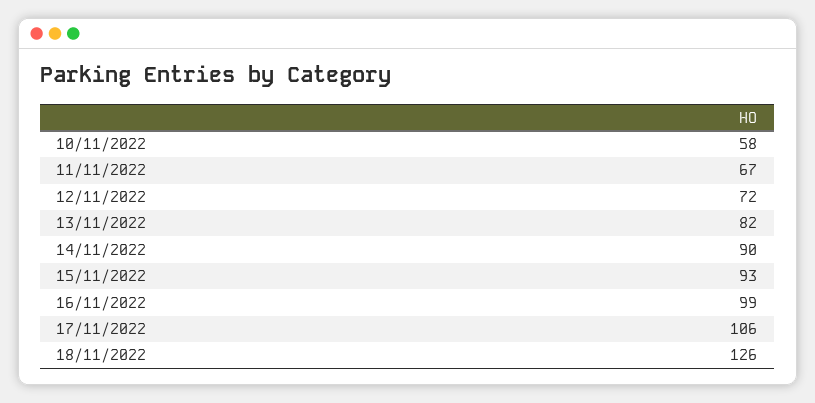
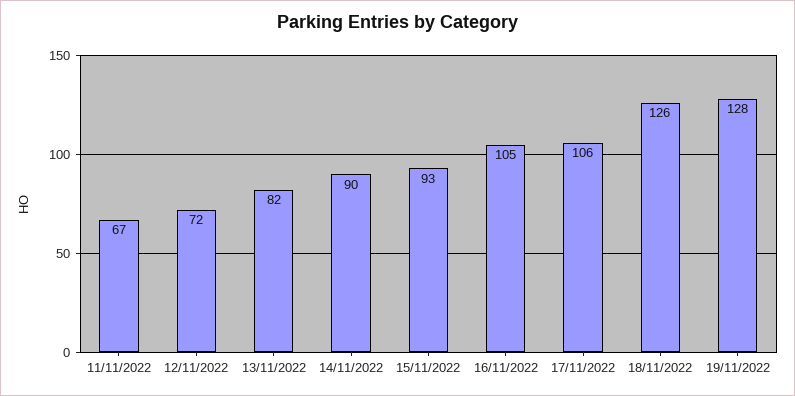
10/11/2022: 58 -> none
16/11/2022: 99 -> 105
19/11/2022: none -> 128

